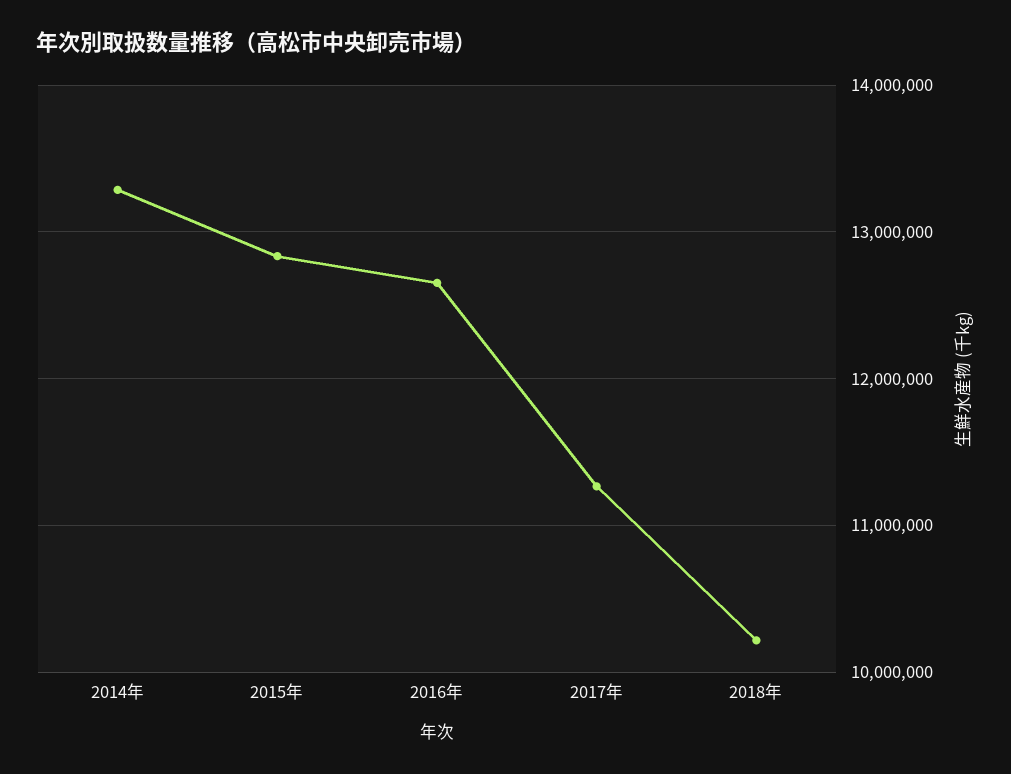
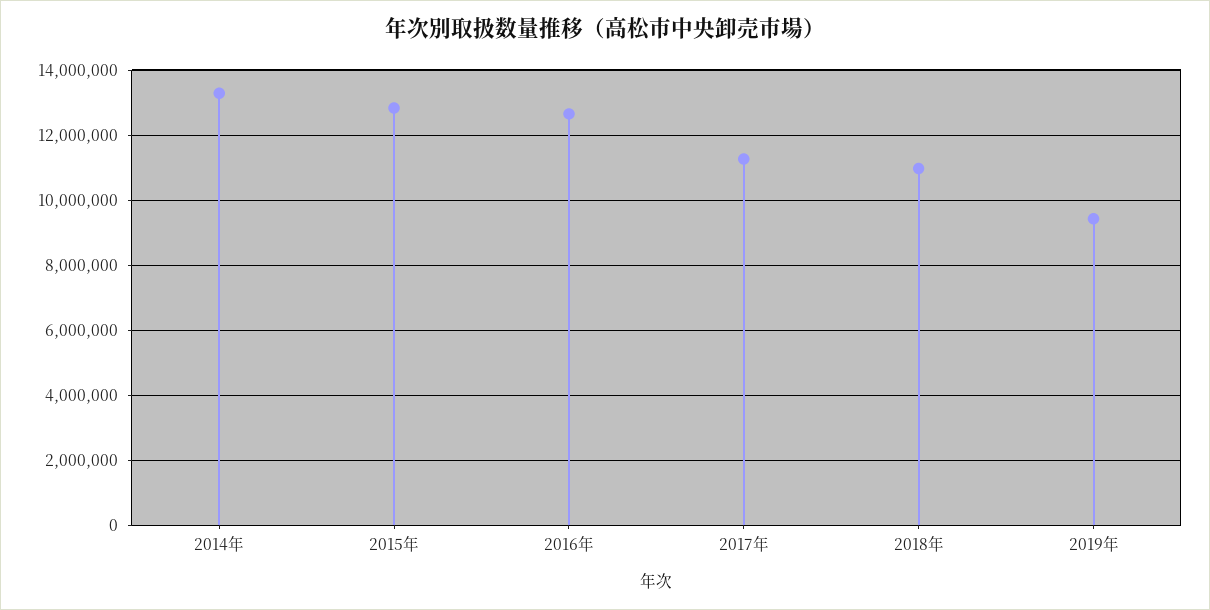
2018年: 10200000 -> 11000000
2019年: none -> 9400000

